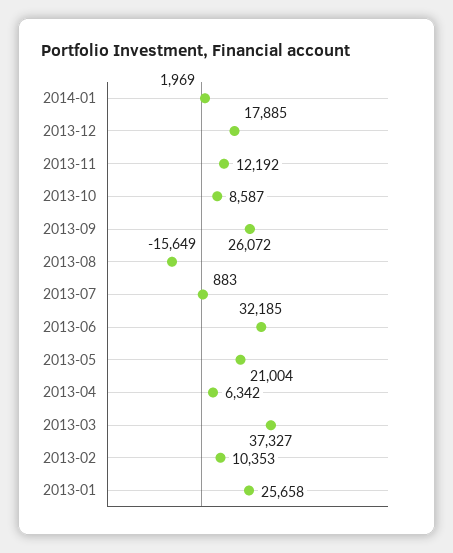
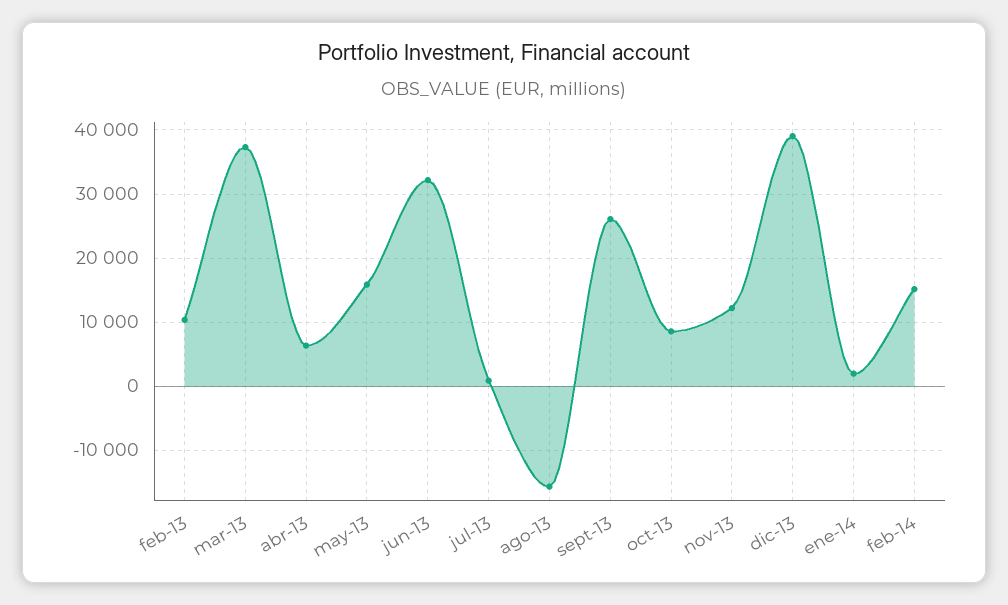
2013-12: 17885 -> 39000
2013-05: 21004 -> 16000
2013-01: 25658 -> none
feb-14: none -> 15000

